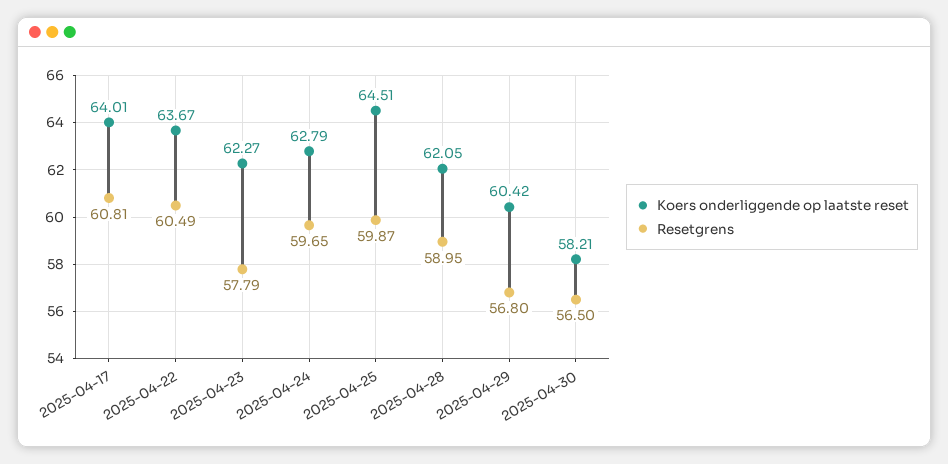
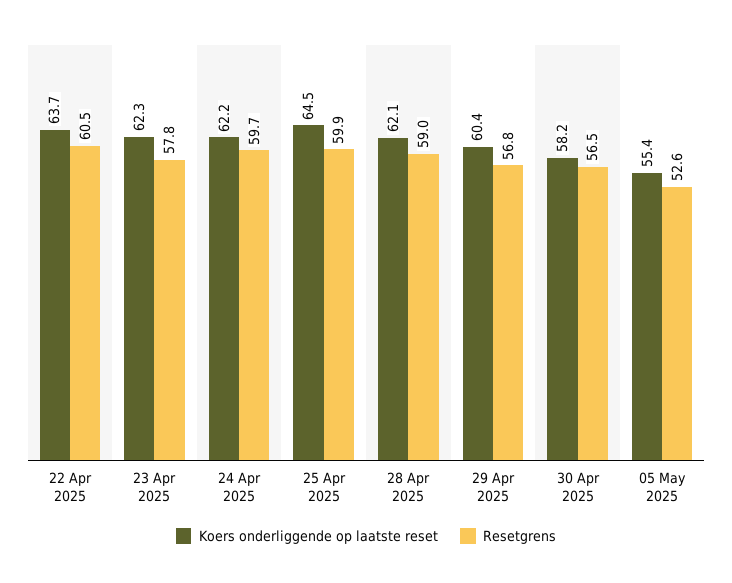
Koers onderliggende op laatste reset, 2025-04-17: 64.01 -> none
Resetgrens, 2025-04-17: 60.81 -> none
Koers onderliggende op laatste reset, 2025-04-24: 62.79 -> 62.2
Koers onderliggende op laatste reset, 05 May 2025: none -> 55.4
Resetgrens, 05 May 2025: none -> 52.6

